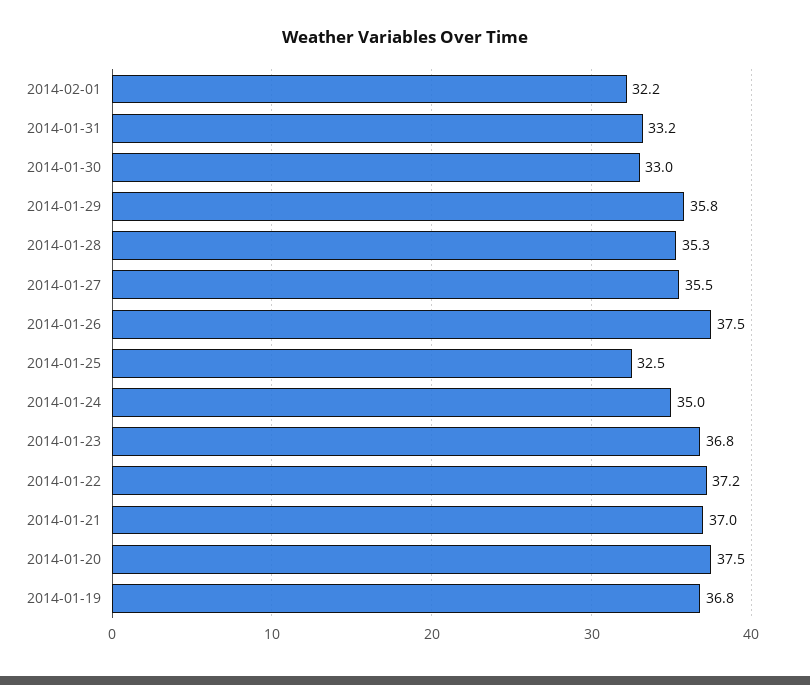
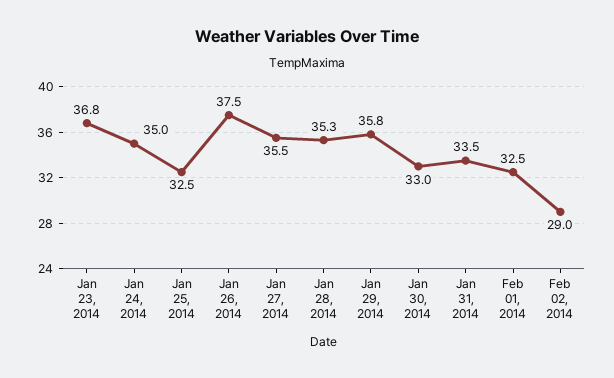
2014-02-01: 32.2 -> 32.5
2014-01-31: 33.2 -> 33.5
2014-01-22: 37.2 -> none
2014-01-21: 37 -> none
2014-01-20: 37.5 -> none
2014-01-19: 36.8 -> none
Feb 02, 2014: none -> 29

